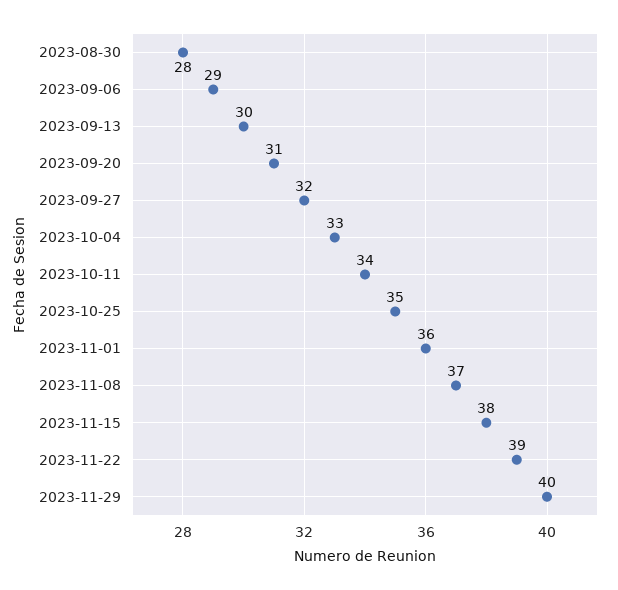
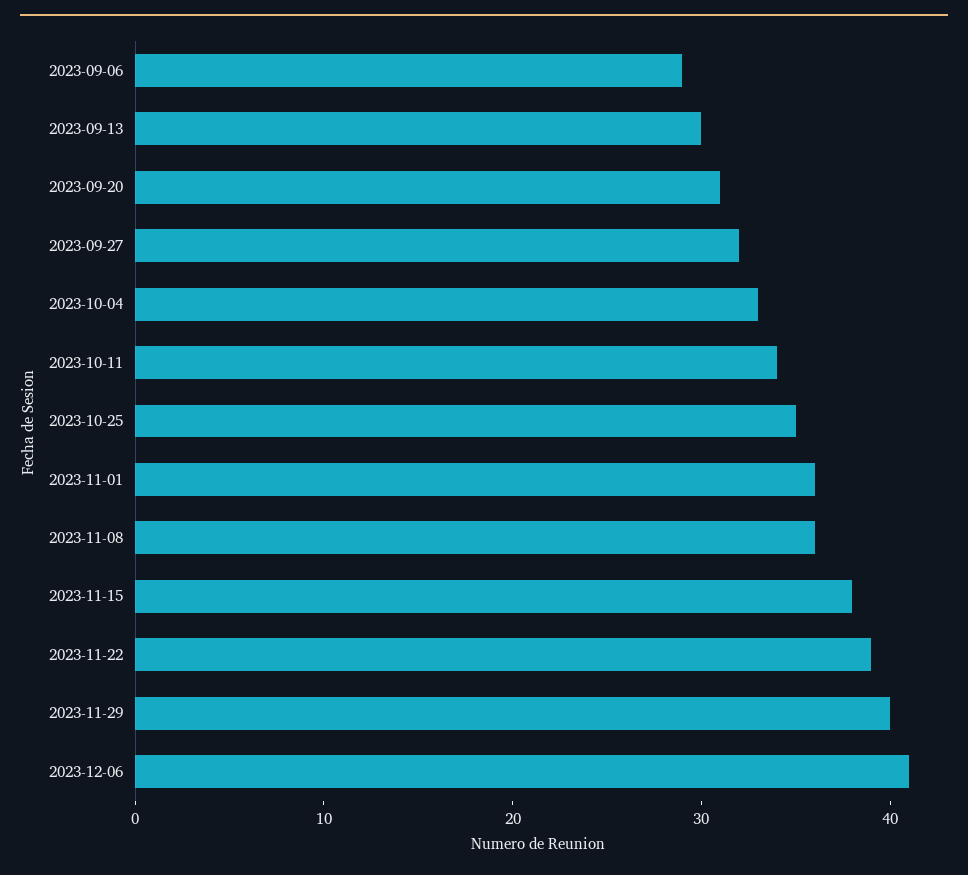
2023-08-30: 28 -> none
2023-11-08: 37 -> 36
2023-12-06: none -> 41

